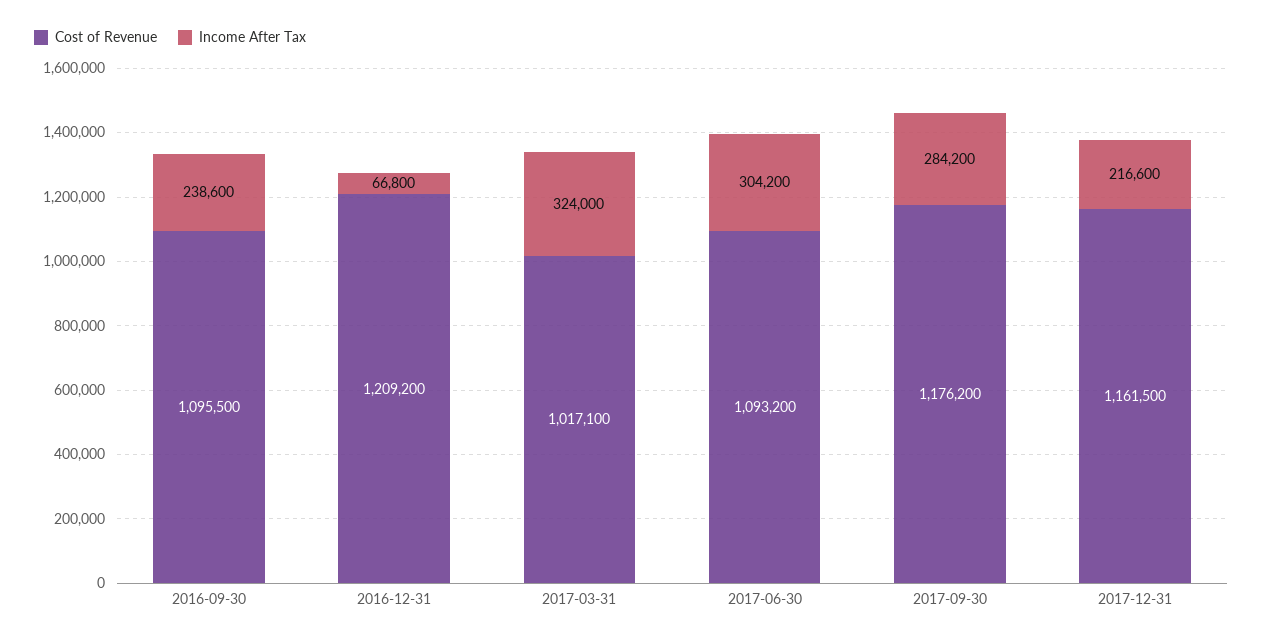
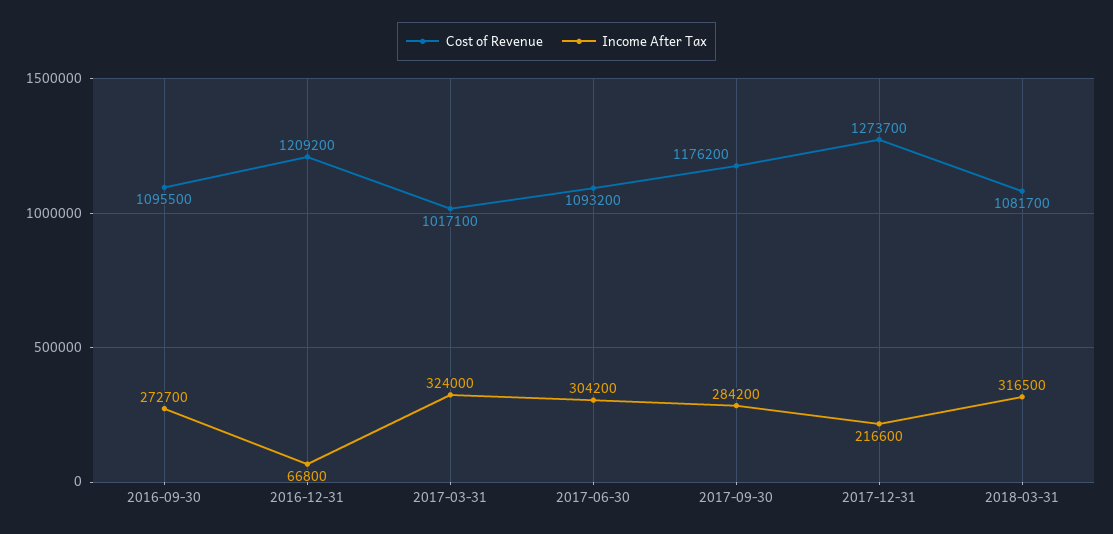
Income After Tax, 2016-09-30: 238600 -> 272700
Cost of Revenue, 2017-12-31: 1161500 -> 1273700
Cost of Revenue, 2018-03-31: none -> 1081700
Income After Tax, 2018-03-31: none -> 316500

